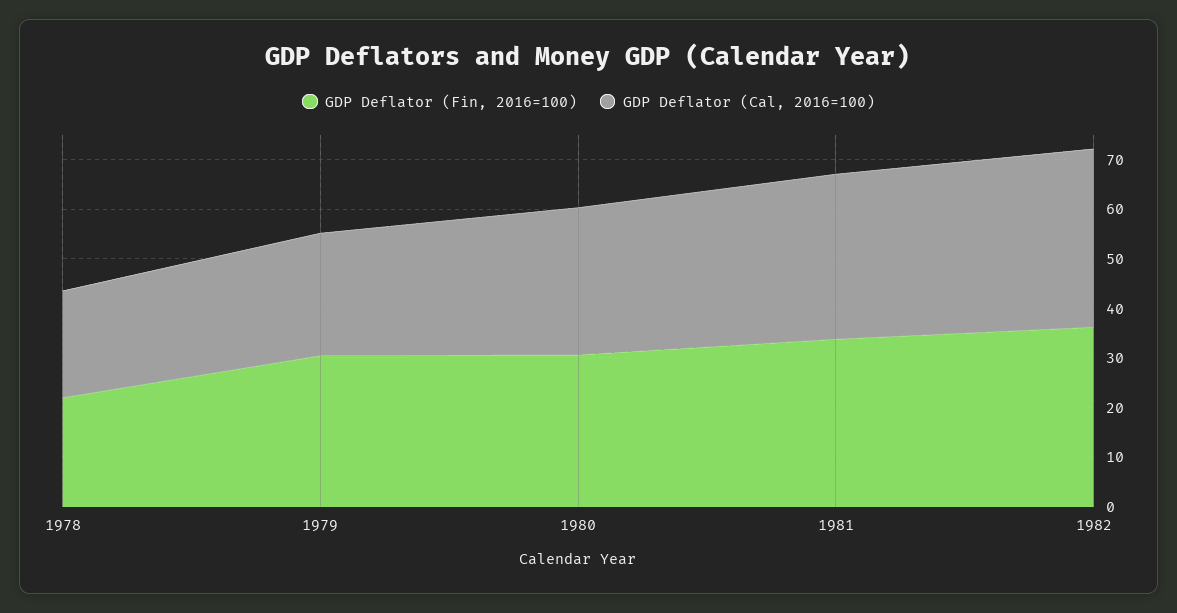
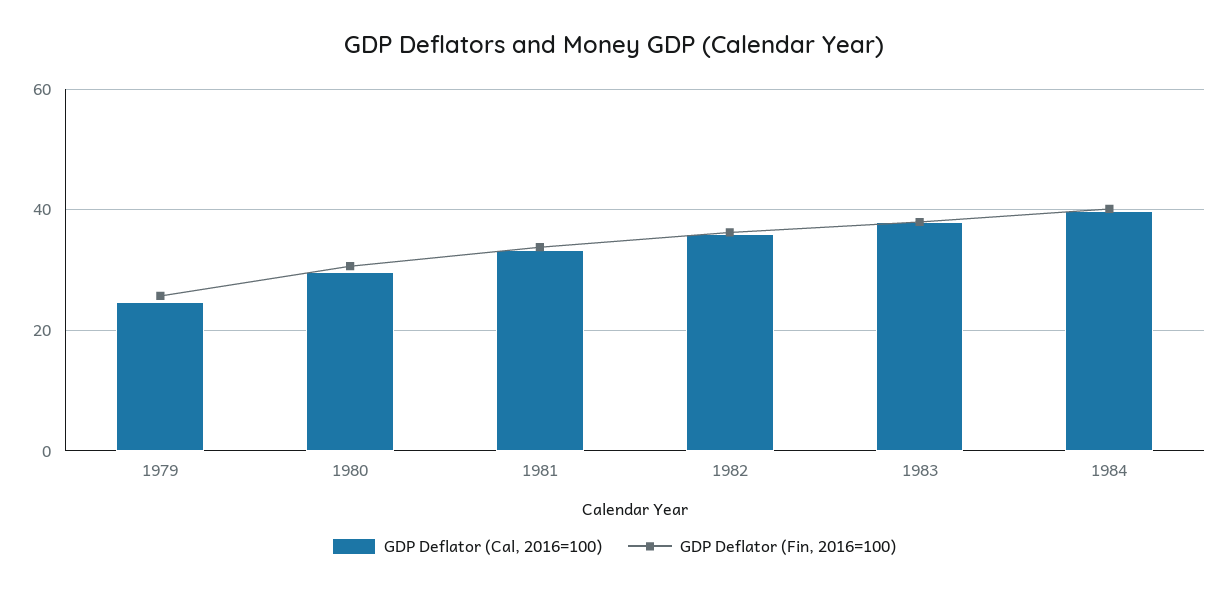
GDP Deflator (Fin, 2016=100), 1978: 22 -> none
GDP Deflator (Cal, 2016=100), 1978: 22 -> none
GDP Deflator (Fin, 2016=100), 1979: 30 -> 26
GDP Deflator (Cal, 2016=100), 1983: none -> 38
GDP Deflator (Fin, 2016=100), 1983: none -> 38
GDP Deflator (Cal, 2016=100), 1984: none -> 40
GDP Deflator (Fin, 2016=100), 1984: none -> 40

